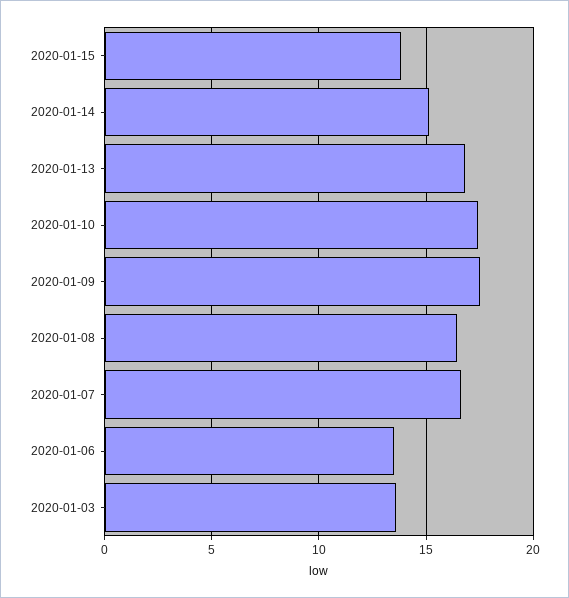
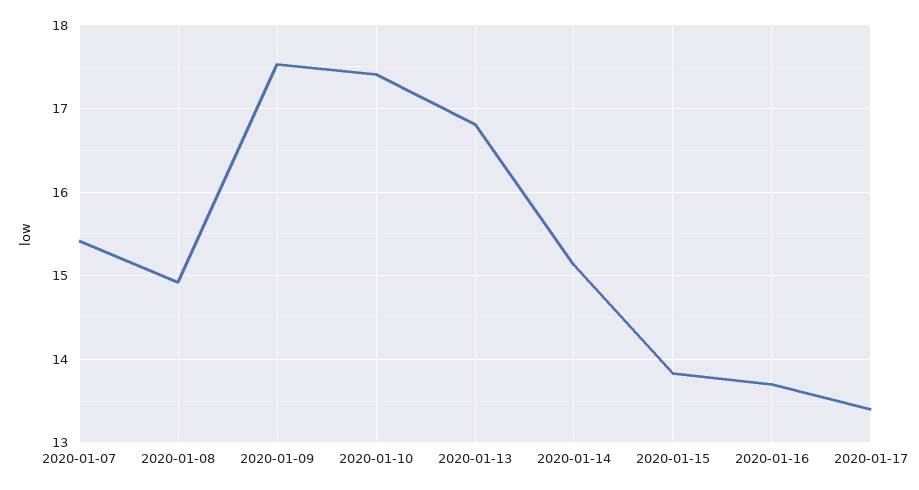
2020-01-08: 16.5 -> 14.9
2020-01-07: 16.5 -> 15.4
2020-01-06: 13.5 -> none
2020-01-03: 13.5 -> none
2020-01-16: none -> 13.7
2020-01-17: none -> 13.4

